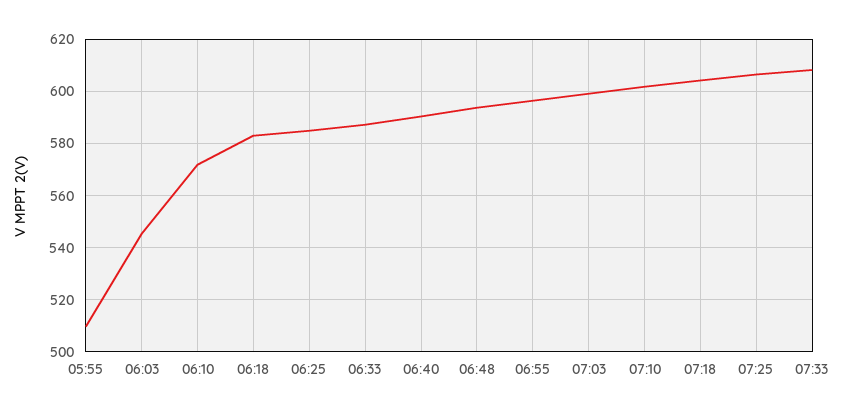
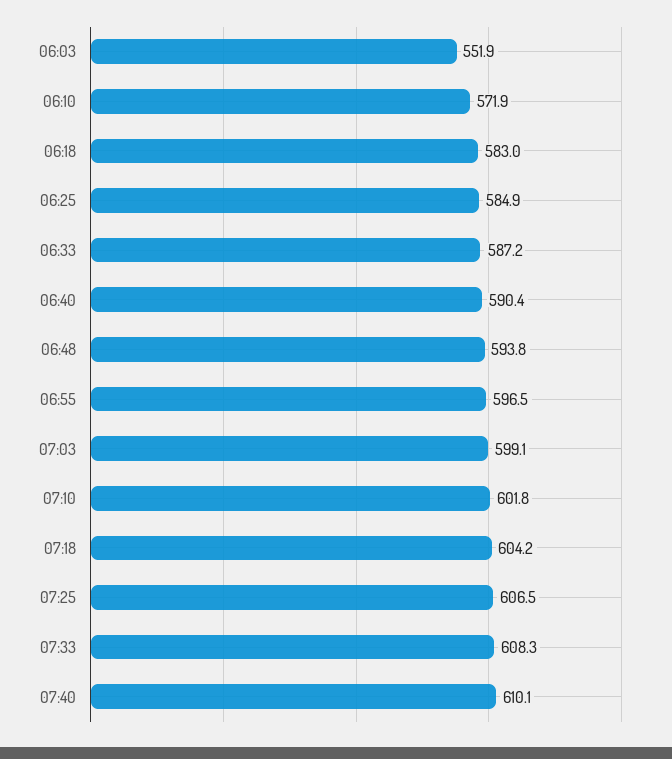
05:55: 510 -> none
06:03: 545 -> 551.9
07:40: none -> 610.1

